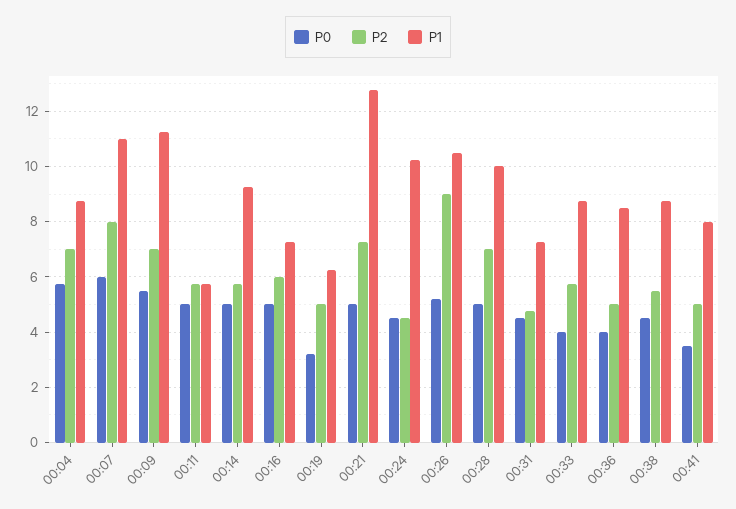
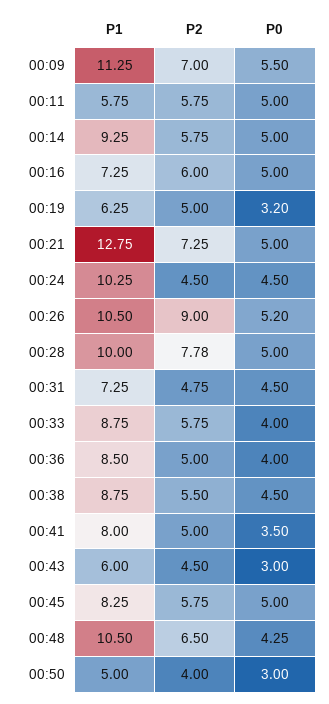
P0, 00:04: 5.75 -> none
P2, 00:04: 7 -> none
P1, 00:04: 8.75 -> none
P0, 00:07: 6 -> none
P2, 00:07: 8 -> none
P1, 00:07: 11 -> none
P2, 00:28: 7 -> 7.78
P1, 00:43: none -> 6
P2, 00:43: none -> 4.5
P0, 00:43: none -> 3
P1, 00:45: none -> 8.25
P2, 00:45: none -> 5.75
P0, 00:45: none -> 5
P1, 00:48: none -> 10.5
P2, 00:48: none -> 6.5
P0, 00:48: none -> 4.25
P1, 00:50: none -> 5
P2, 00:50: none -> 4
P0, 00:50: none -> 3

